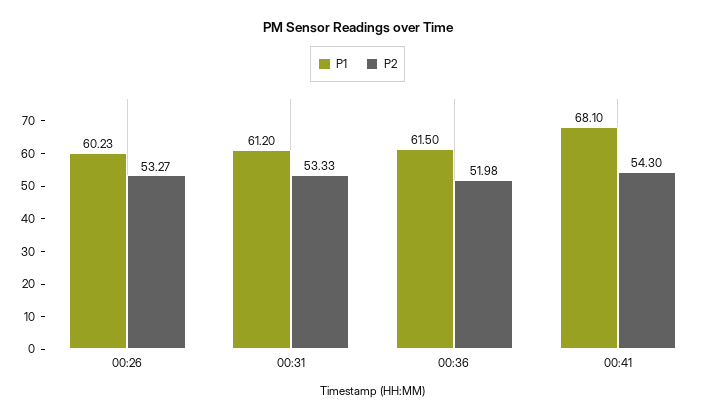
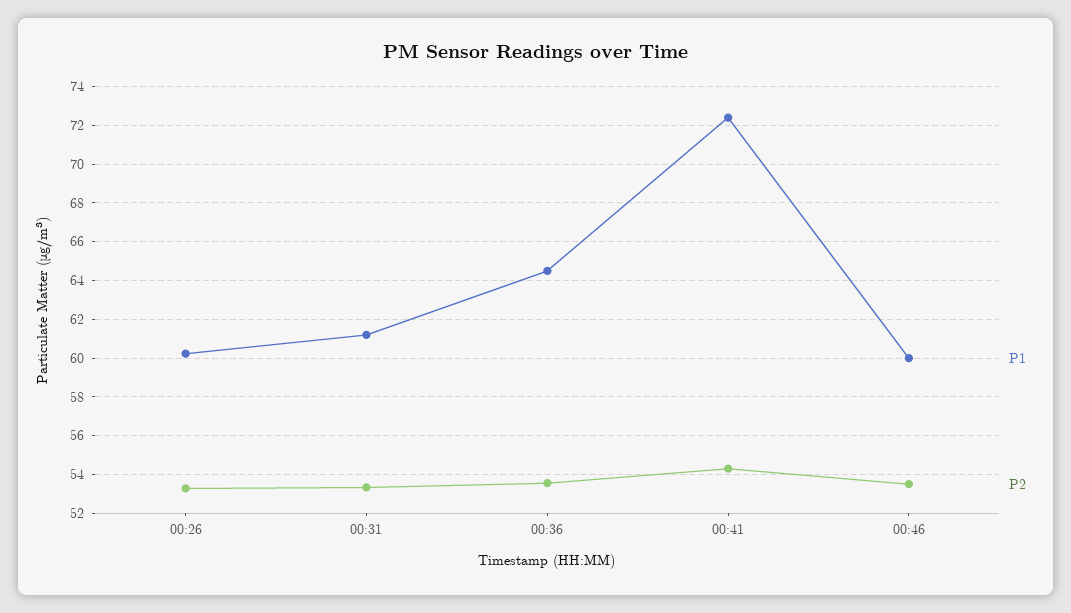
P1, 00:36: 61.5 -> 64.5
P2, 00:36: 51.98 -> 53.5
P1, 00:41: 68.1 -> 72.5
P1, 00:46: none -> 60
P2, 00:46: none -> 53.5

